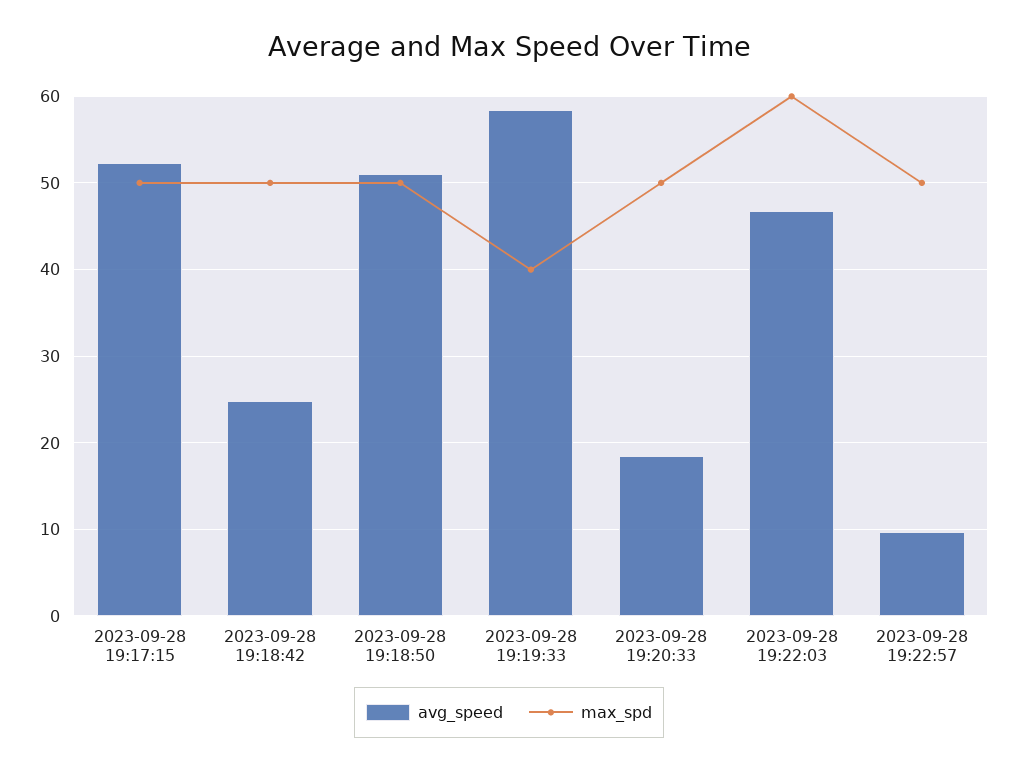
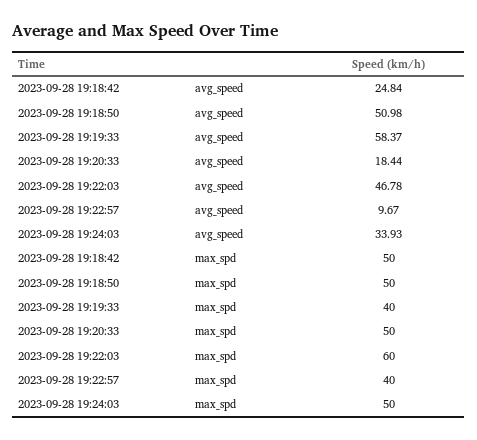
avg_speed, 2023-09-28 19:17:15: 52 -> none
max_spd, 2023-09-28 19:17:15: 50 -> none
max_spd, 2023-09-28 19:22:57: 50 -> 40
avg_speed, 2023-09-28 19:24:03: none -> 33.93
max_spd, 2023-09-28 19:24:03: none -> 50

